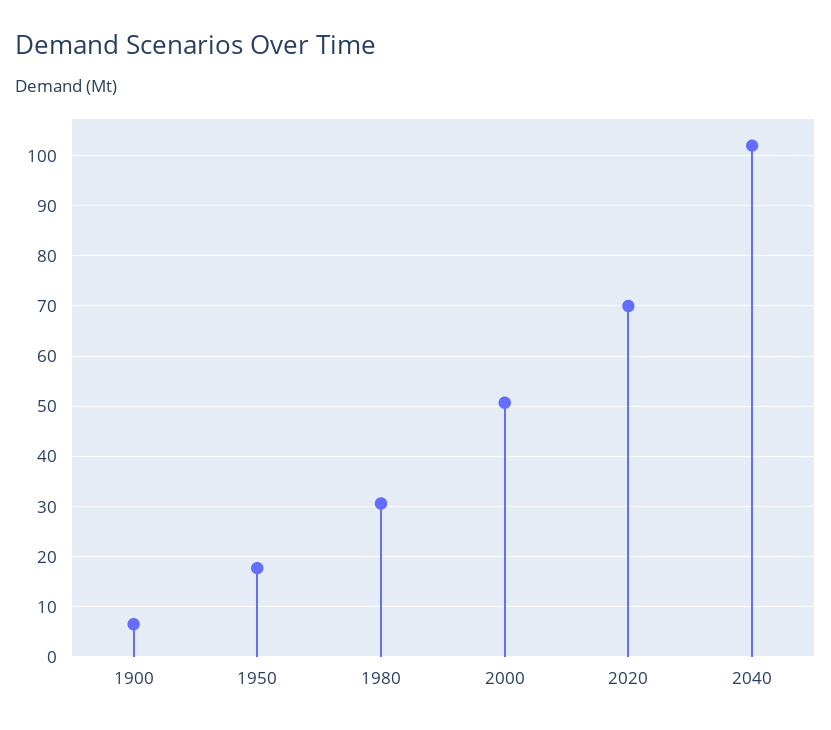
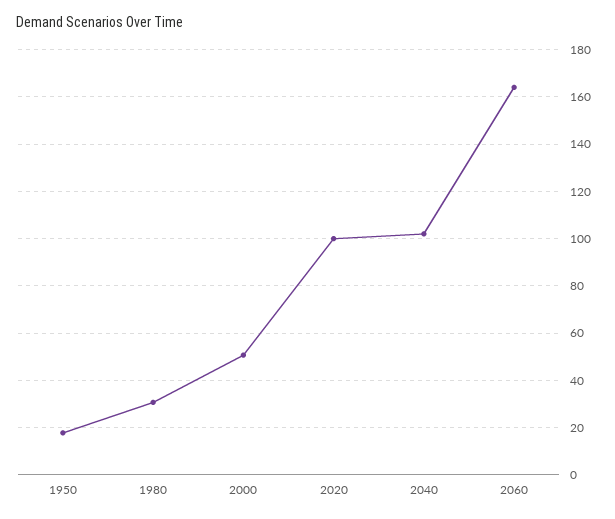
1900: 6 -> none
2020: 70 -> 100
2060: none -> 165

